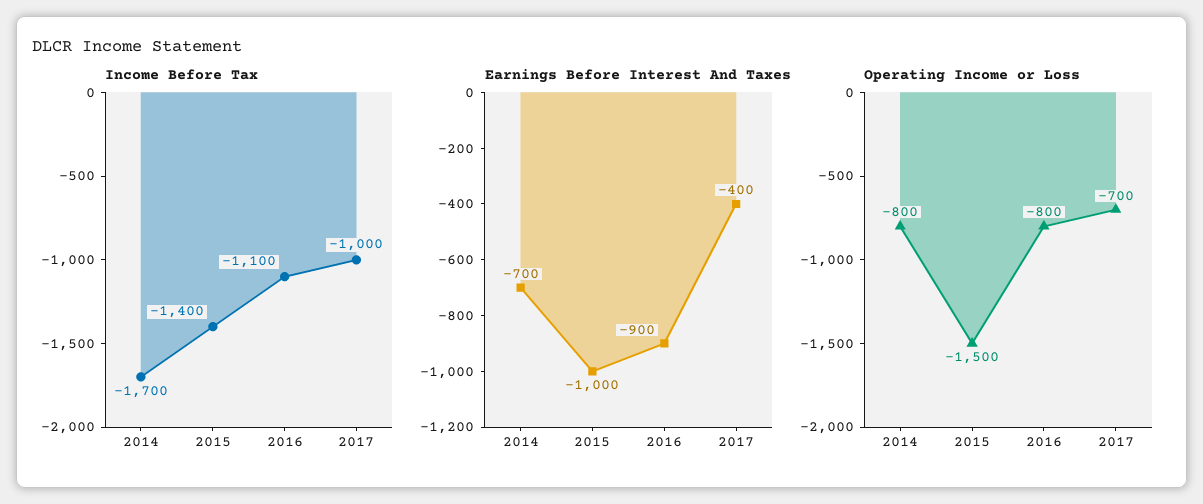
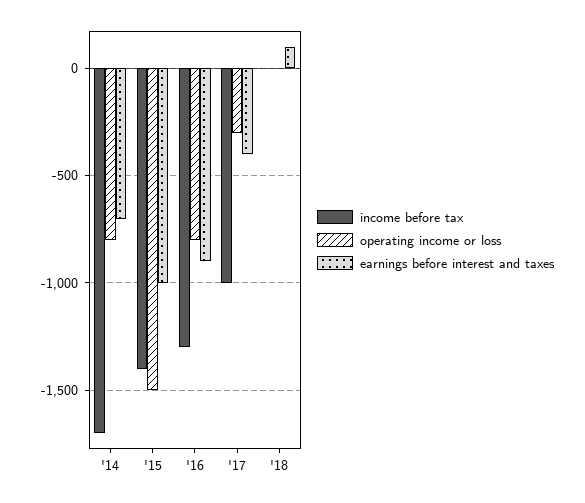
Income Before Tax, 2016: -1100 -> -1300
Operating Income or Loss, 2017: -700 -> -300
Income Before Tax, '18: none -> 0
Operating Income or Loss, '18: none -> 0
Earnings Before Interest And Taxes, '18: none -> 100

